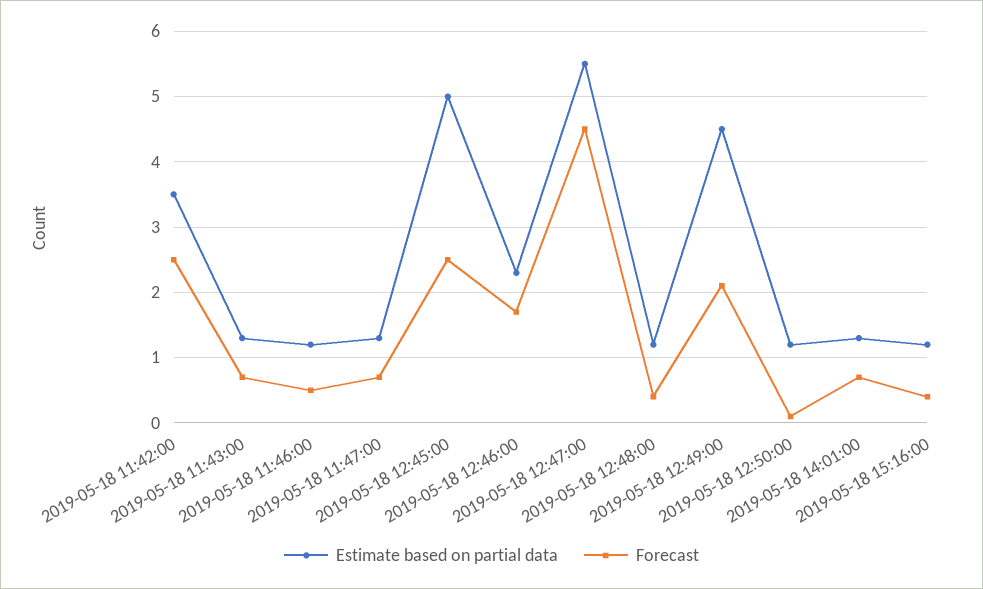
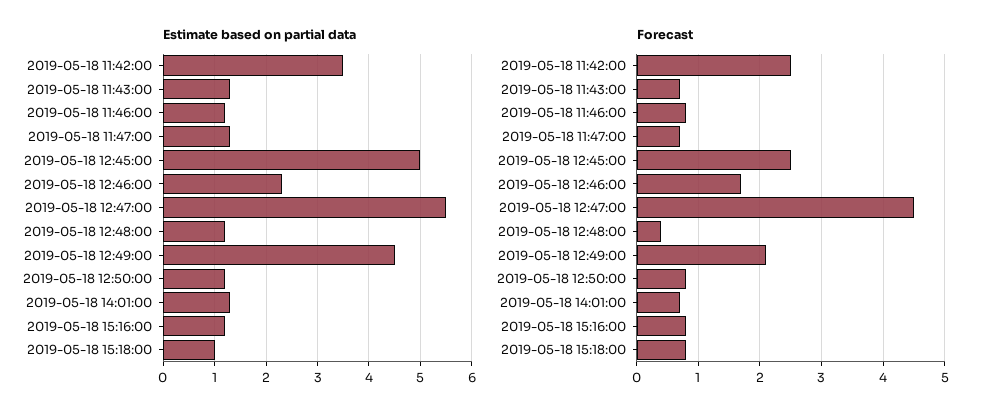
Forecast, 2019-05-18 11:46:00: 0.5 -> 0.8
Forecast, 2019-05-18 12:50:00: 0.1 -> 0.8
Forecast, 2019-05-18 15:16:00: 0.4 -> 0.8
Estimate based on partial data, 2019-05-18 15:18:00: none -> 1
Forecast, 2019-05-18 15:18:00: none -> 0.8

